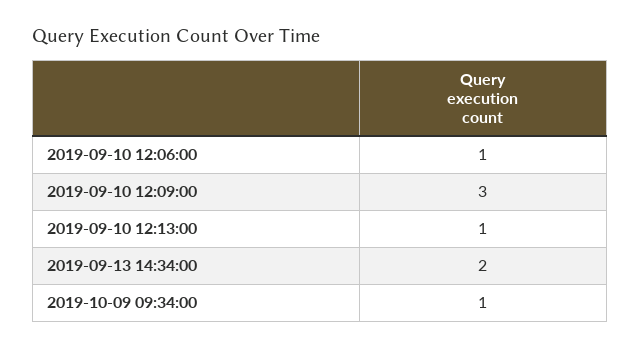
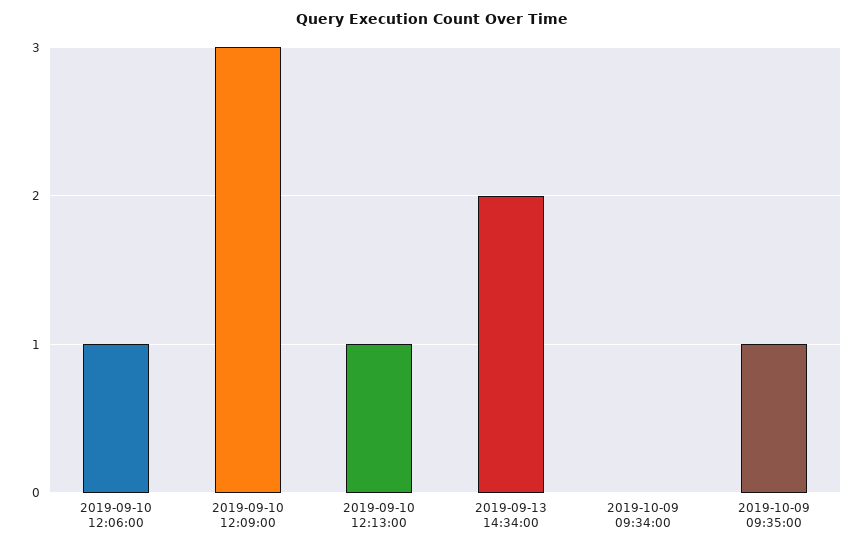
2019-10-09 09:34:00: 1 -> 0
2019-10-09 09:35:00: none -> 1

